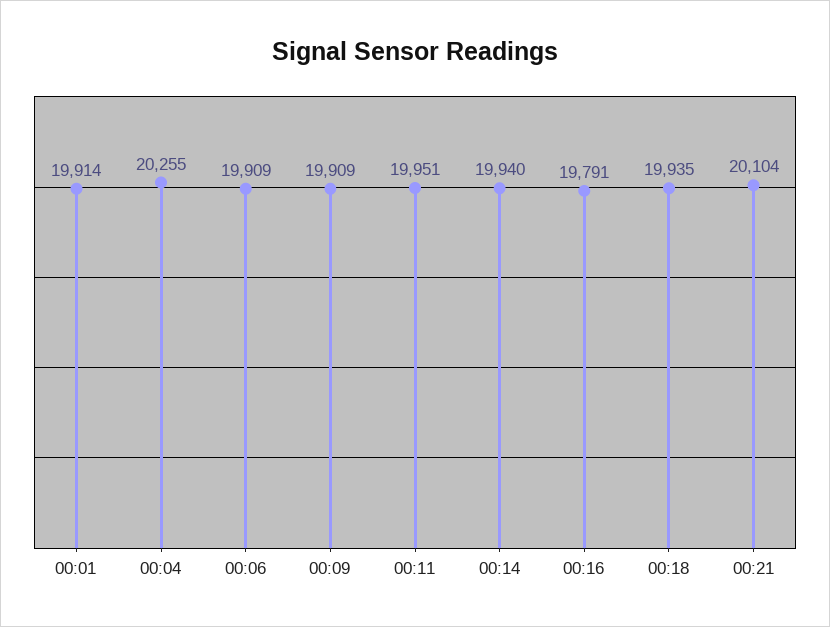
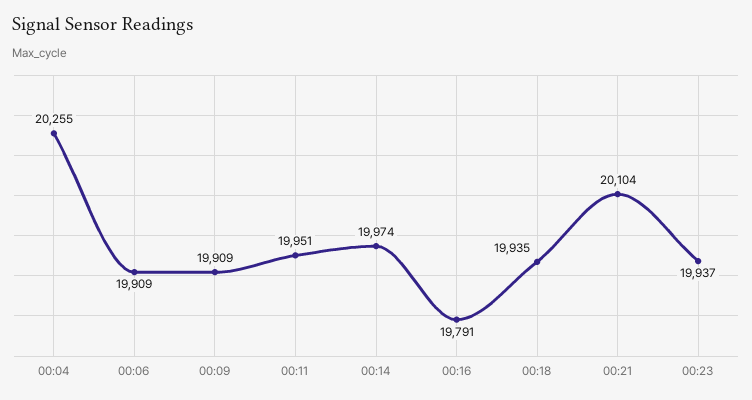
00:01: 19914 -> none
00:14: 19940 -> 19974
00:23: none -> 19937

